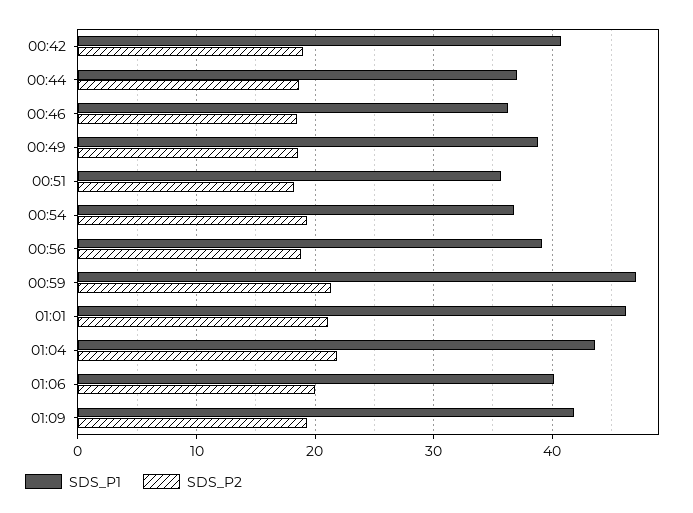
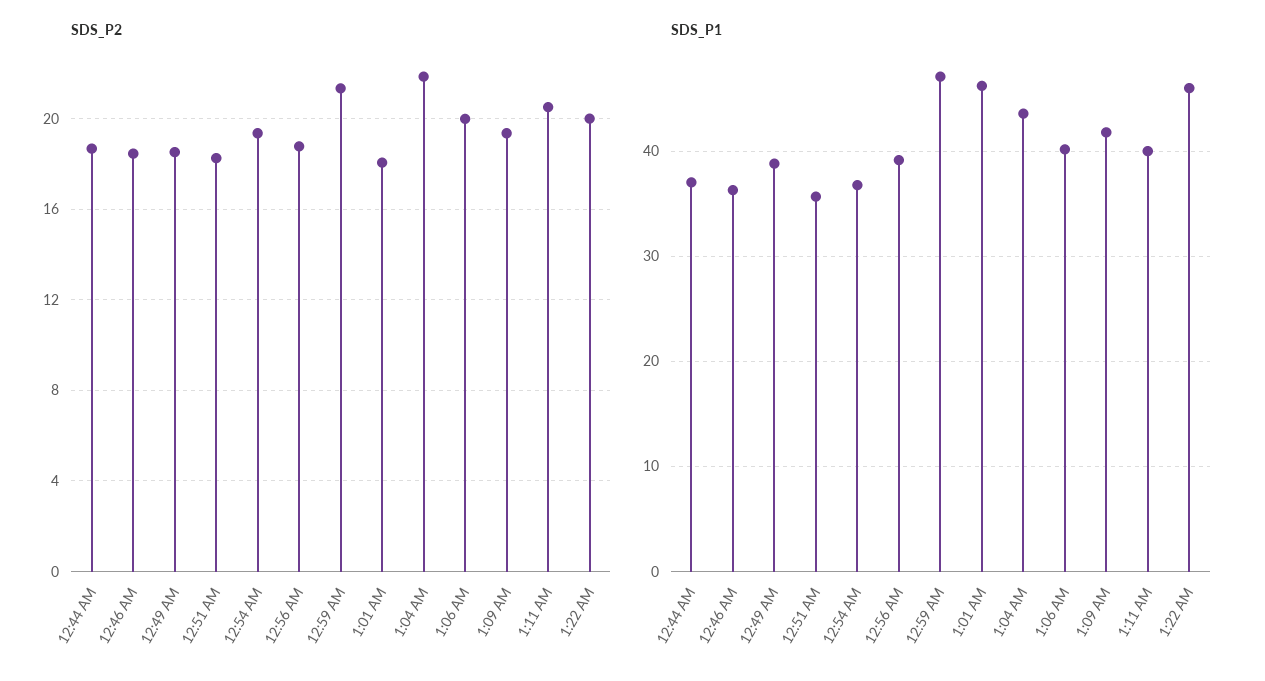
SDS_P1, 00:42: 41 -> none
SDS_P2, 00:42: 19 -> none
SDS_P2, 01:01: 21 -> 18
SDS_P2, 1:11 AM: none -> 20.5
SDS_P2, 1:22 AM: none -> 20
SDS_P1, 1:11 AM: none -> 40
SDS_P1, 1:22 AM: none -> 46

